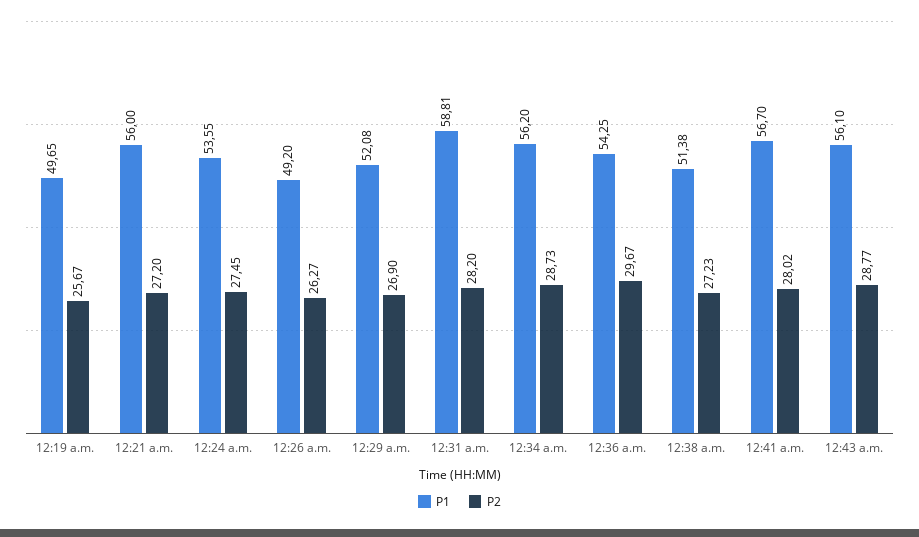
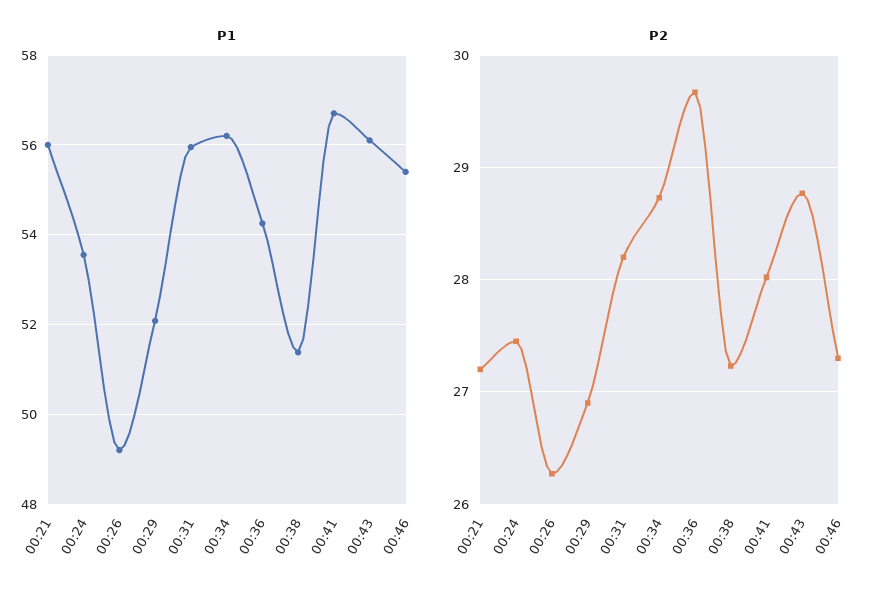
P1, 12:19 a.m.: 49.65 -> none
P2, 12:19 a.m.: 25.67 -> none
P1, 12:31 a.m.: 58.81 -> 56
P1, 00:46: none -> 55.4
P2, 00:46: none -> 27.3

